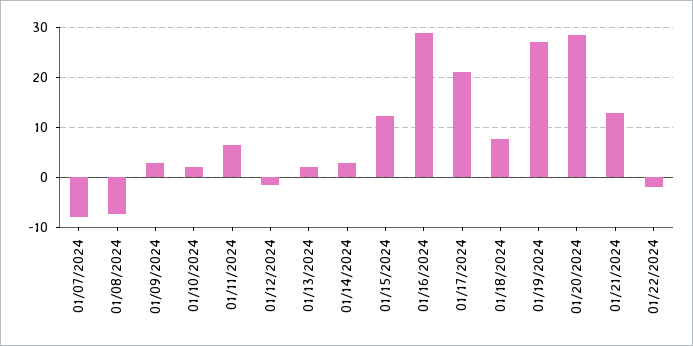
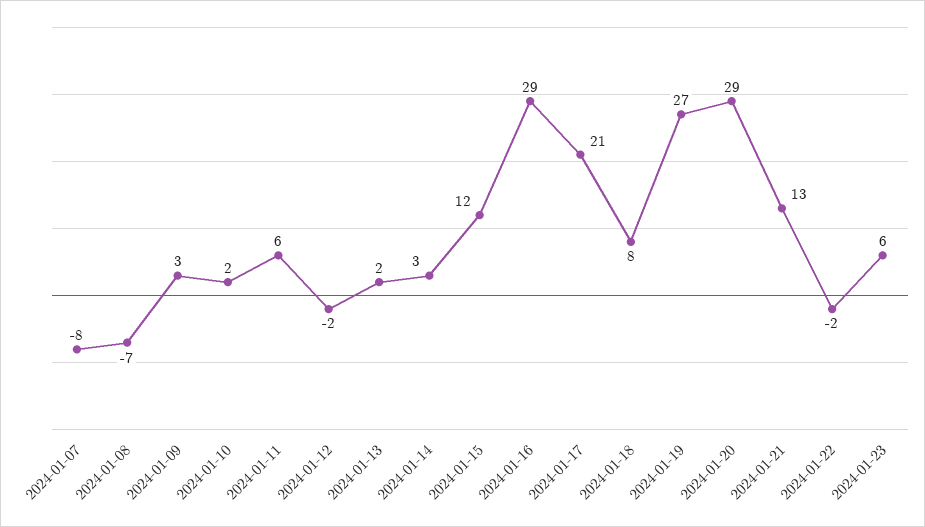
2024-01-23: none -> 6

